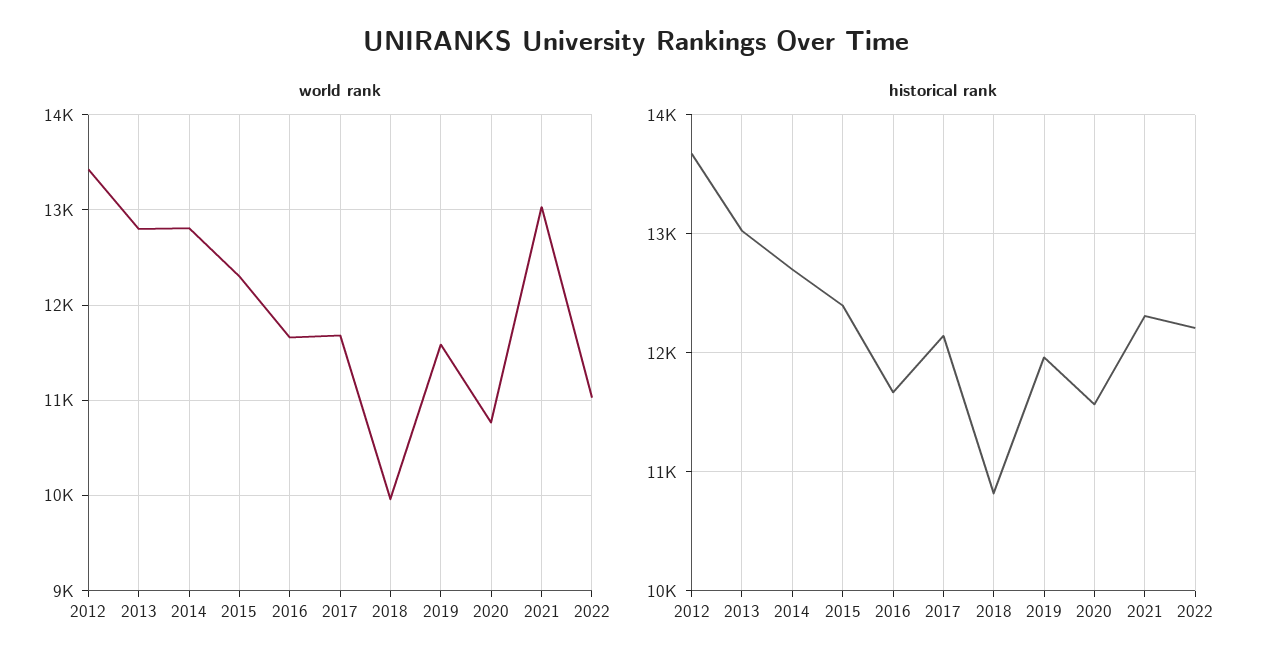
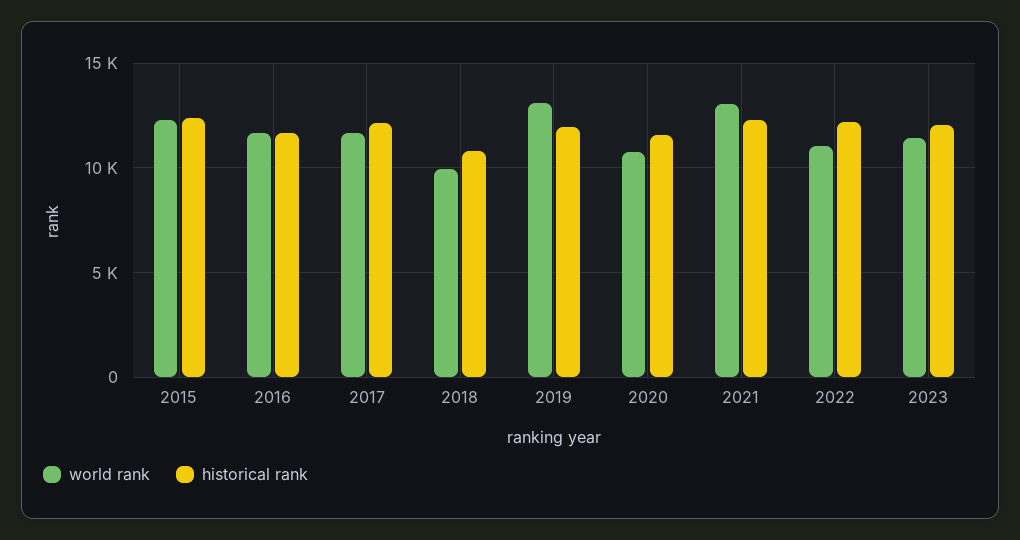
world rank, 2012: 13400 -> none
world rank, 2013: 12800 -> none
world rank, 2014: 12800 -> none
world rank, 2019: 11600 -> 13000
historical rank, 2012: 13700 -> none
historical rank, 2013: 13000 -> none
historical rank, 2014: 12700 -> none
world rank, 2023: none -> 11500
historical rank, 2023: none -> 12000

